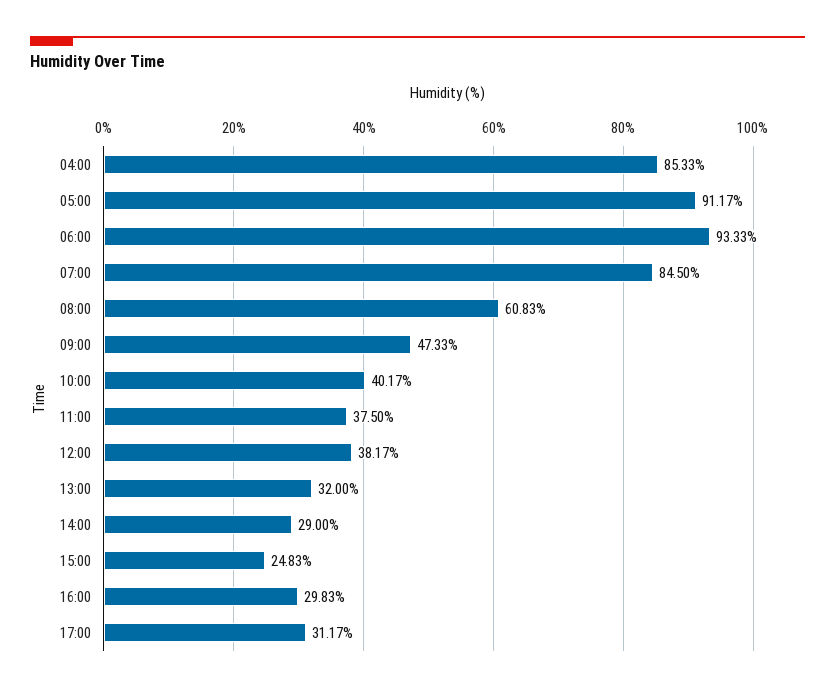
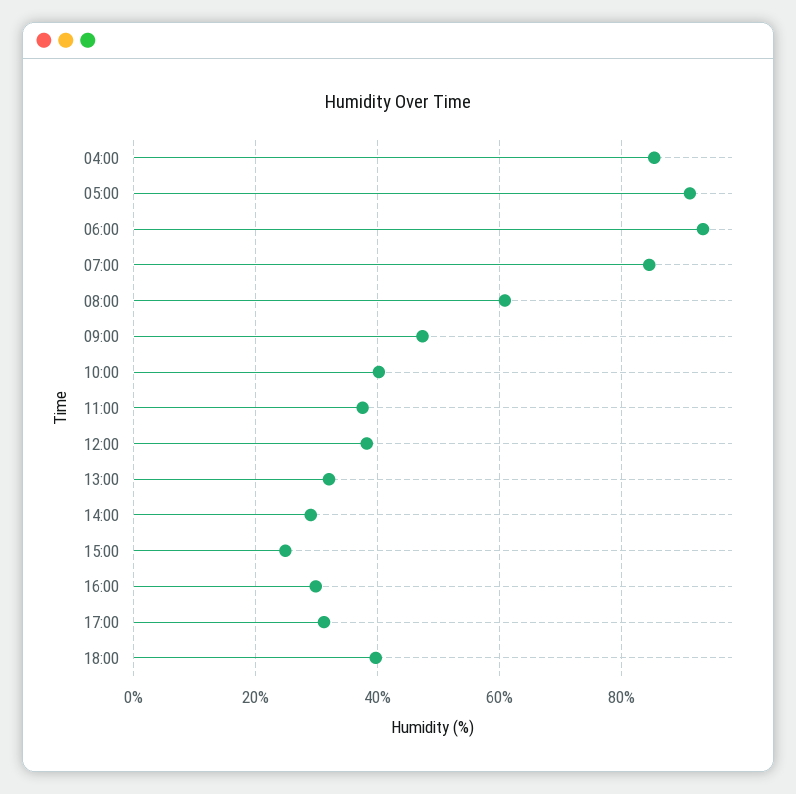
18:00: none -> 40

